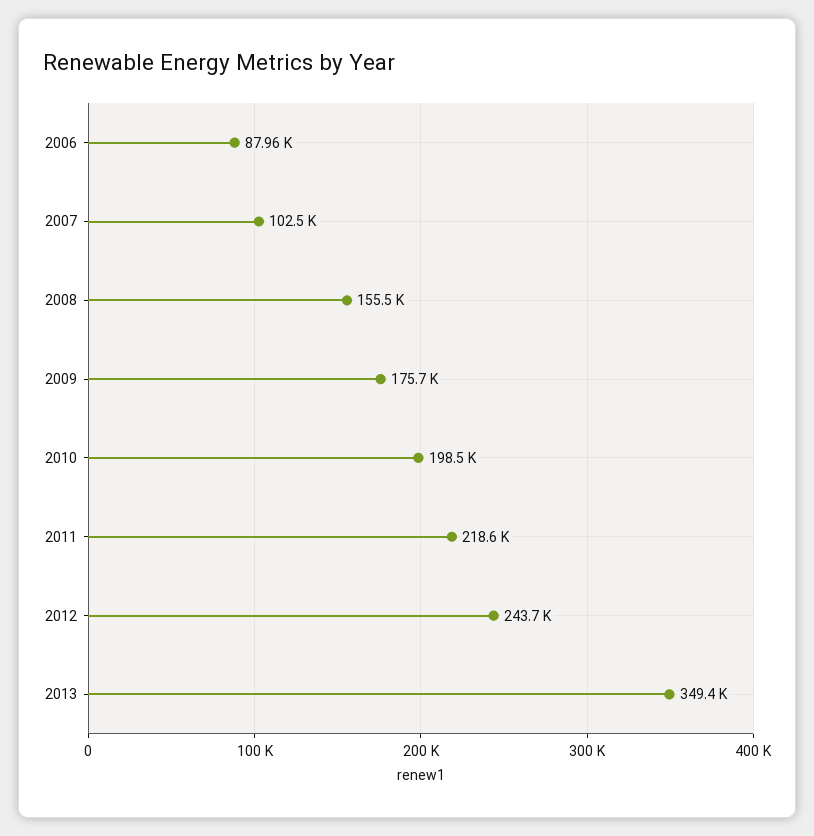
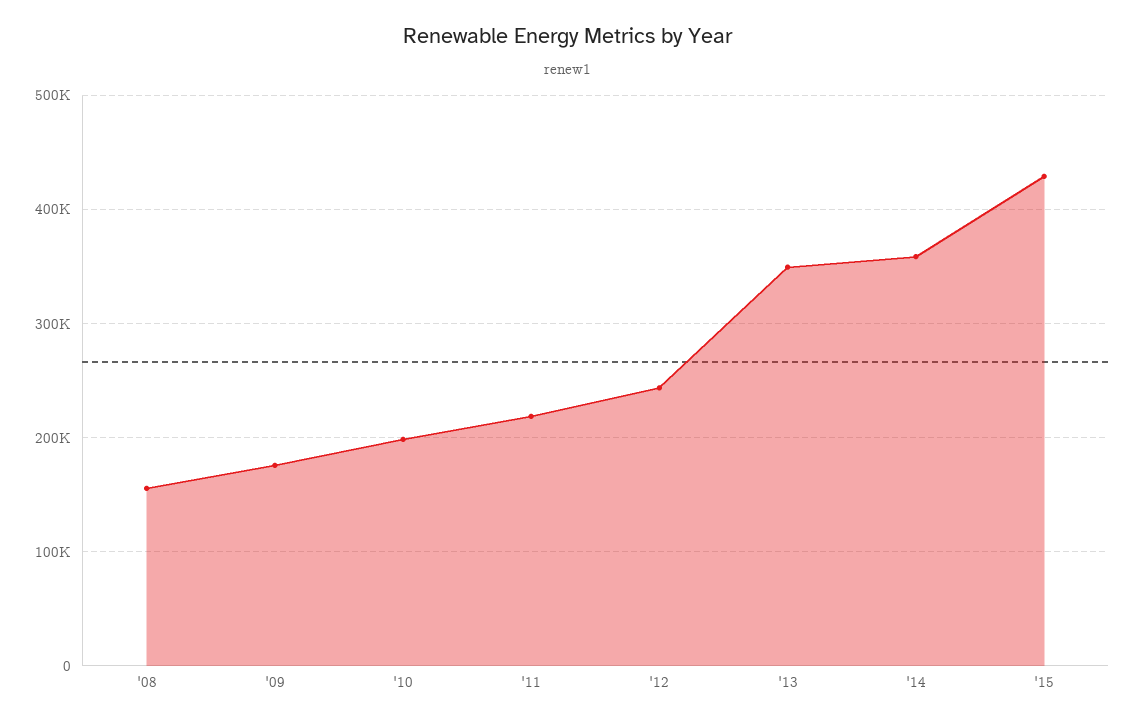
2006: 87960 -> none
2007: 102500 -> none
'14: none -> 360000
'15: none -> 430000

